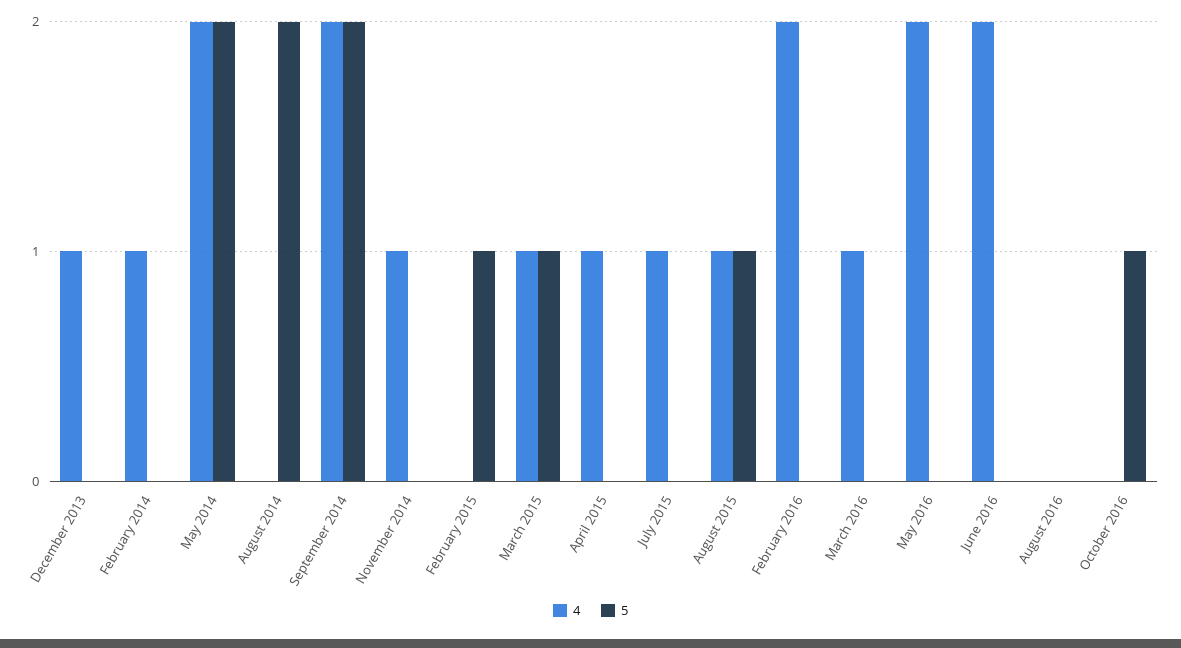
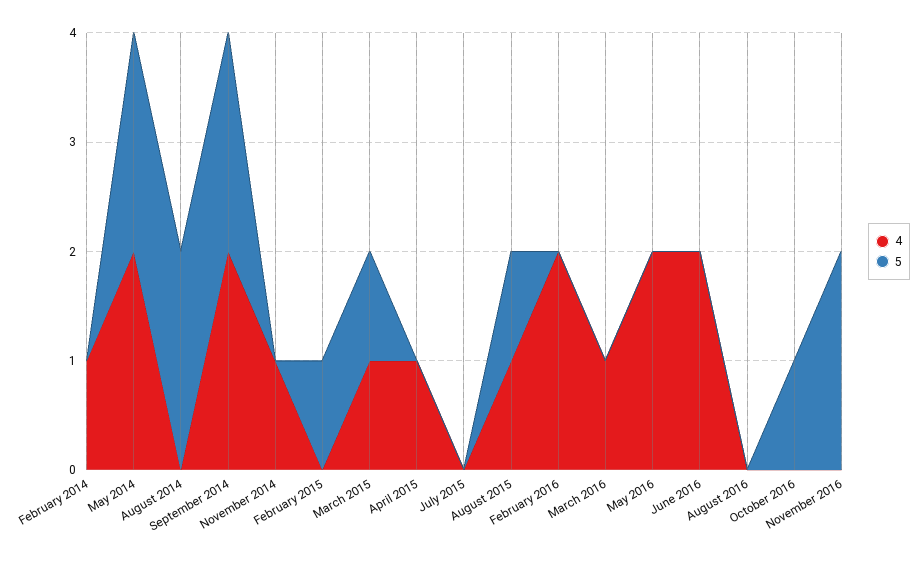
4, December 2013: 1 -> none
5, December 2013: 0 -> none
4, July 2015: 1 -> 0
4, November 2016: none -> 0
5, November 2016: none -> 2

